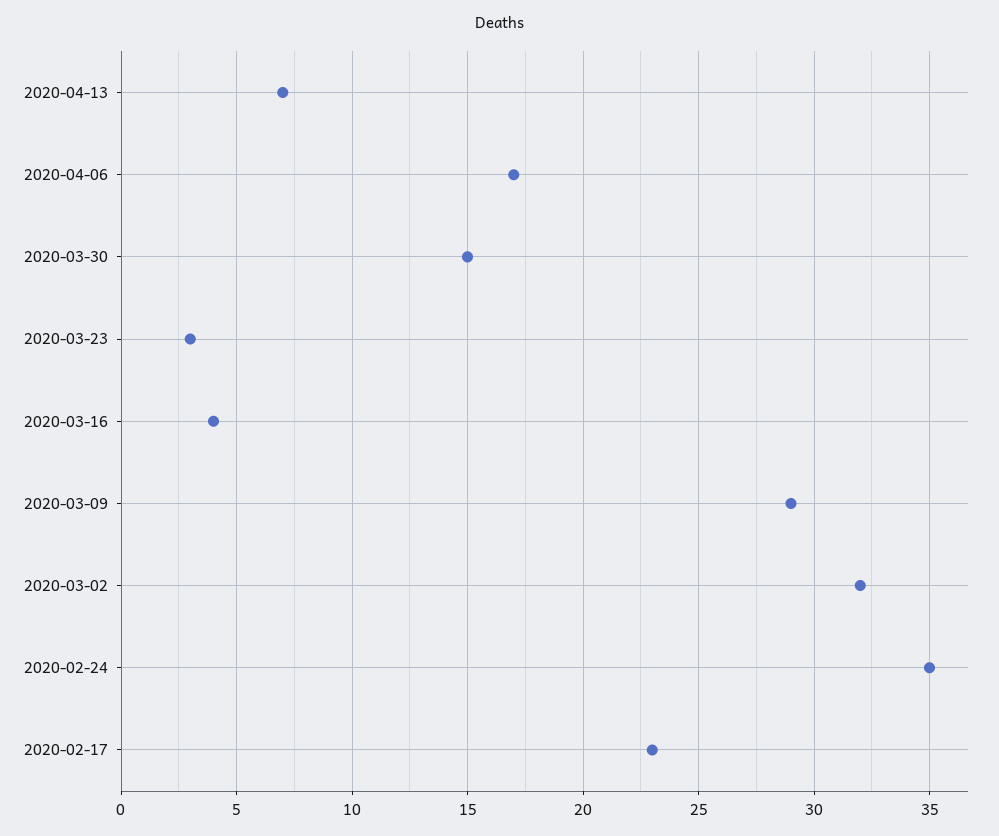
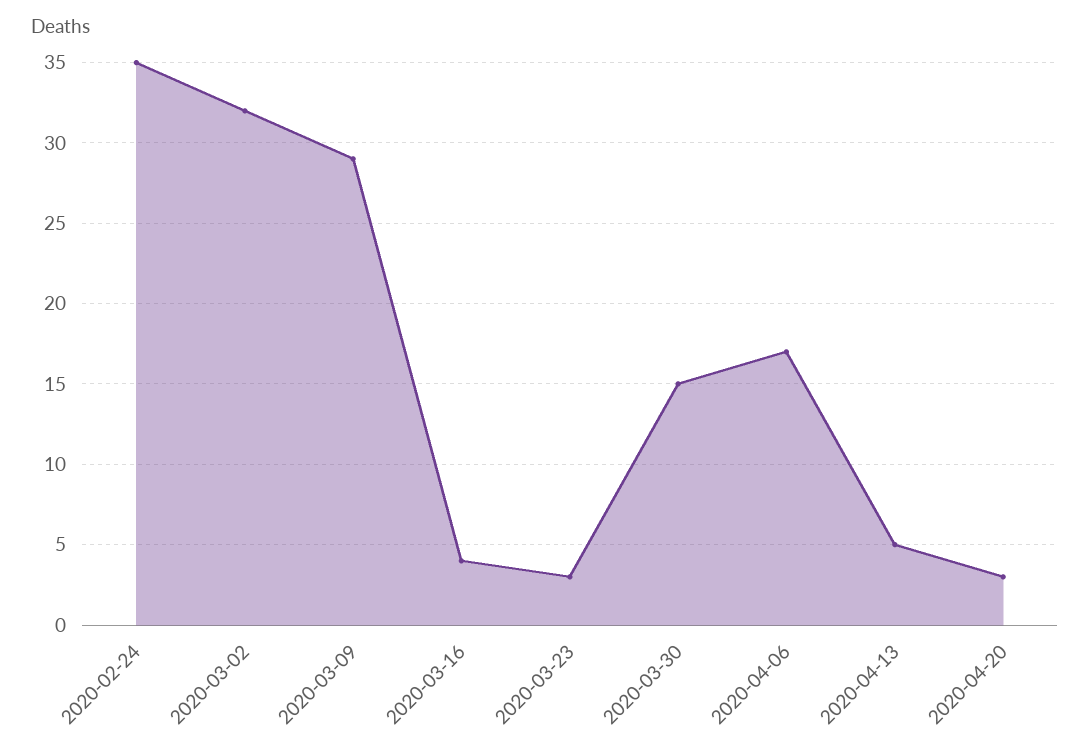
2020-04-13: 7 -> 5
2020-02-17: 23 -> none
2020-04-20: none -> 3

